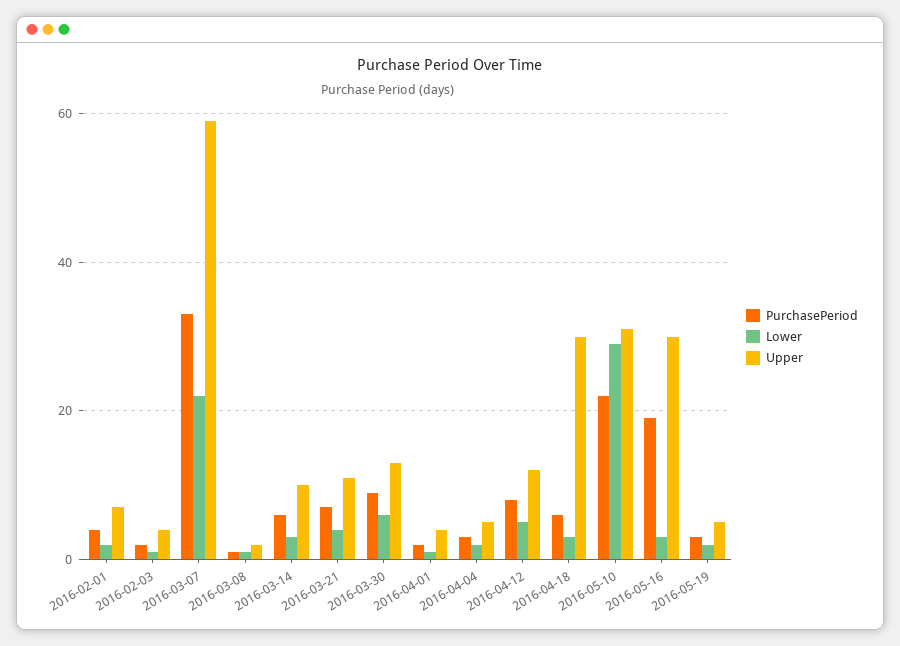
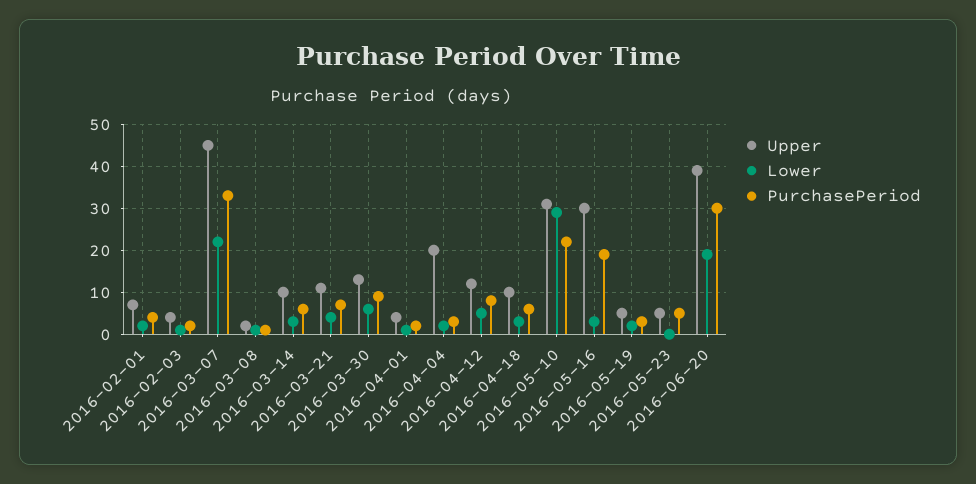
Upper, 2016-03-07: 60 -> 45
Upper, 2016-04-04: 5 -> 20
Upper, 2016-04-18: 30 -> 10
Upper, 2016-05-23: none -> 5
Lower, 2016-05-23: none -> 0
PurchasePeriod, 2016-05-23: none -> 5
Upper, 2016-06-20: none -> 40
Lower, 2016-06-20: none -> 20
PurchasePeriod, 2016-06-20: none -> 30

